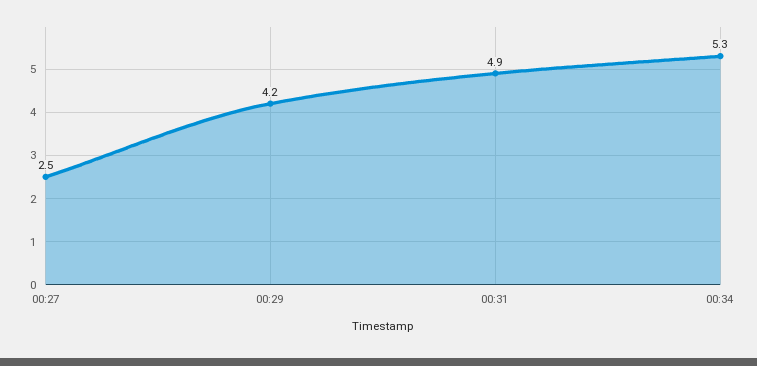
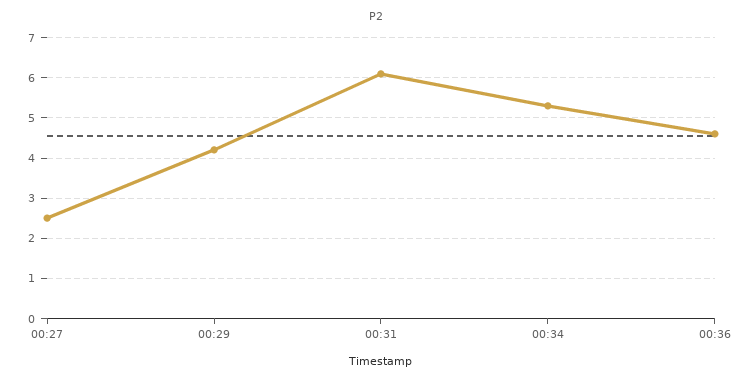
00:31: 4.9 -> 6
00:36: none -> 4.5

